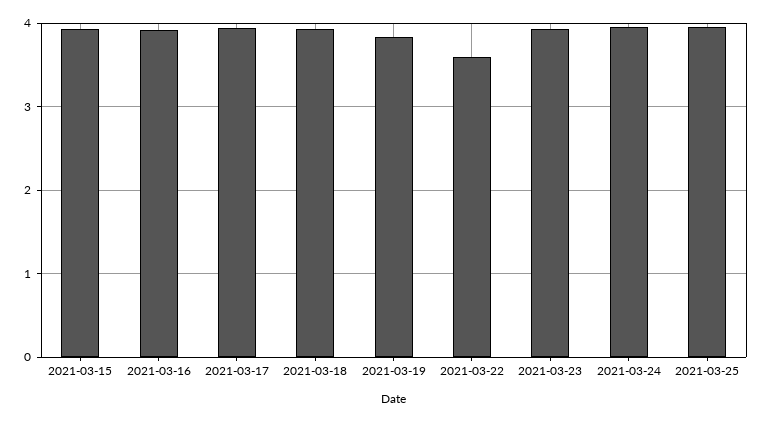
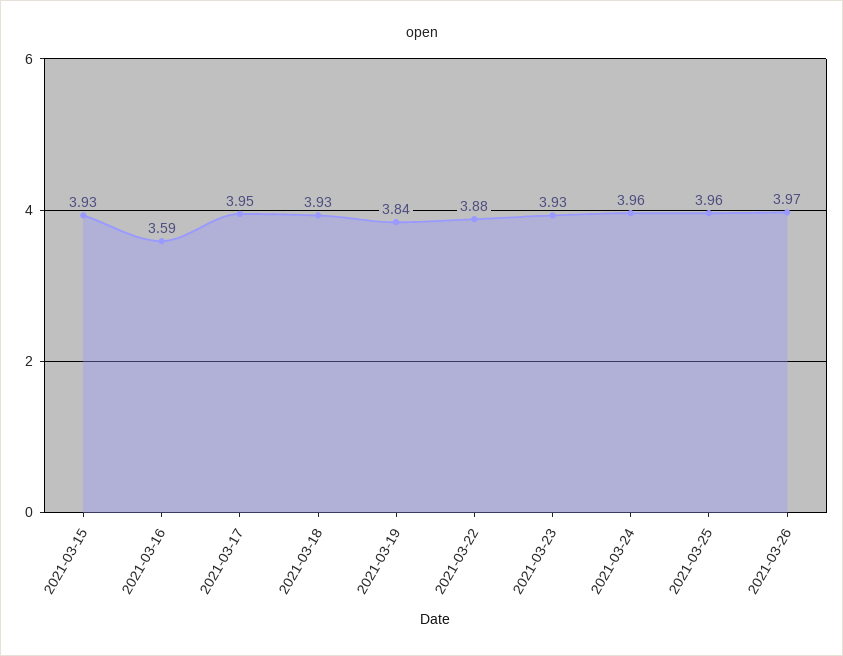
2021-03-16: 3.9 -> 3.59
2021-03-22: 3.6 -> 3.88
2021-03-26: none -> 3.97

